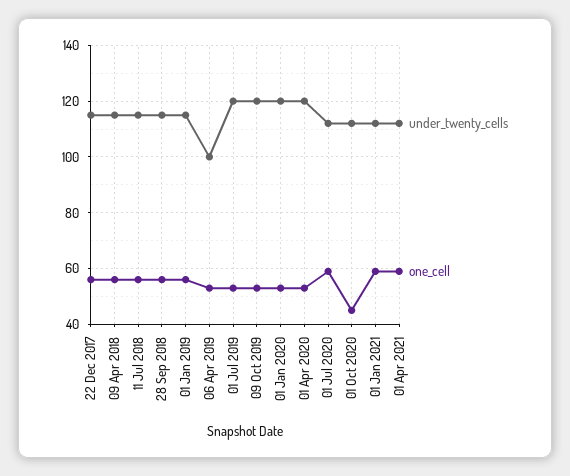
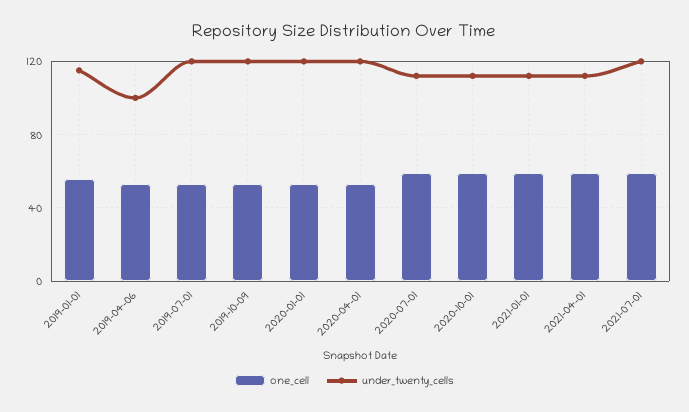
under_twenty_cells, 22 Dec 2017: 115 -> none
one_cell, 22 Dec 2017: 55 -> none
under_twenty_cells, 09 Apr 2018: 115 -> none
one_cell, 09 Apr 2018: 55 -> none
under_twenty_cells, 11 Jul 2018: 115 -> none
one_cell, 11 Jul 2018: 55 -> none
under_twenty_cells, 28 Sep 2018: 115 -> none
one_cell, 28 Sep 2018: 55 -> none
one_cell, 01 Oct 2020: 45 -> 60
one_cell, 2021-07-01: none -> 60
under_twenty_cells, 2021-07-01: none -> 120

